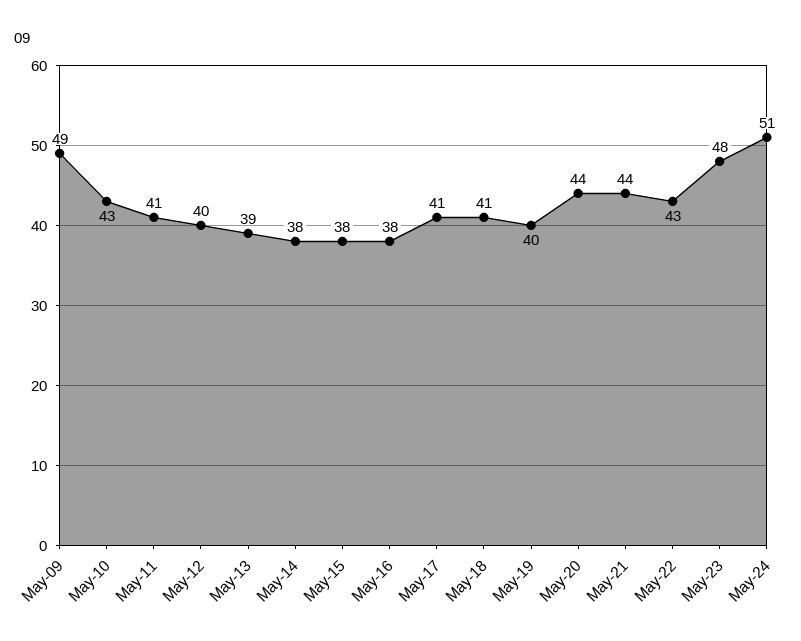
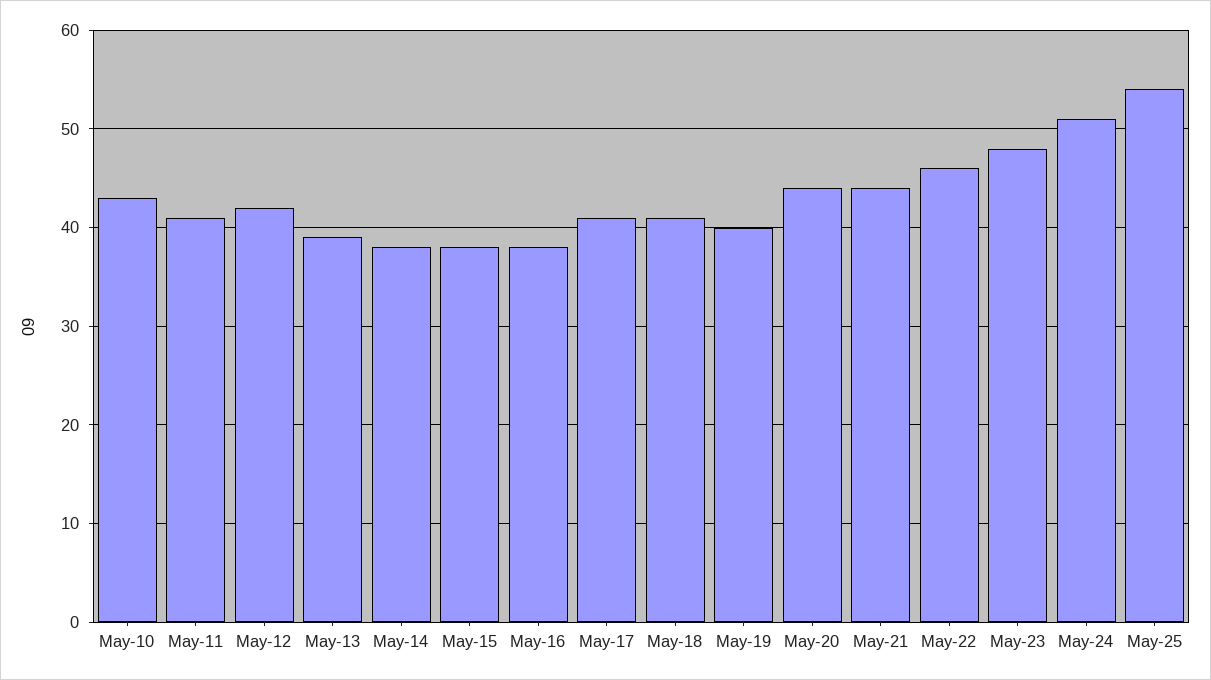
May-09: 49 -> none
May-12: 40 -> 42
May-22: 43 -> 46
May-25: none -> 54

